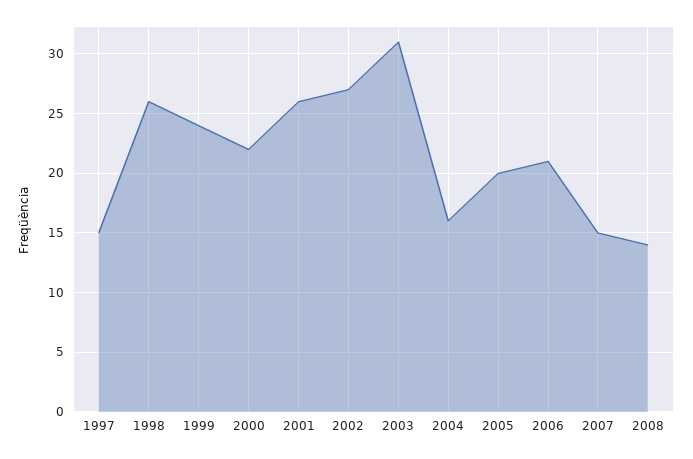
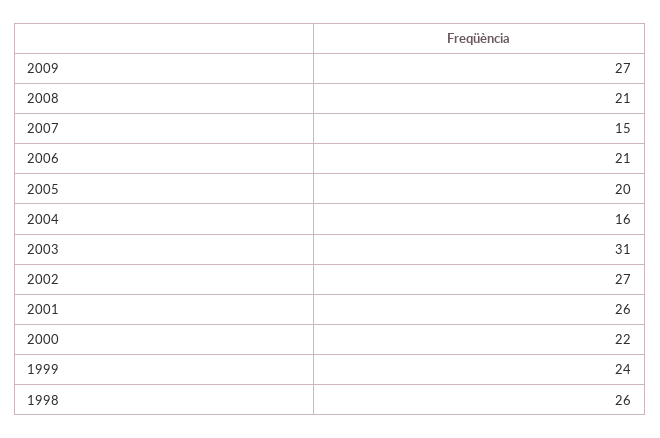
1997: 15 -> none
2008: 14 -> 21
2009: none -> 27

